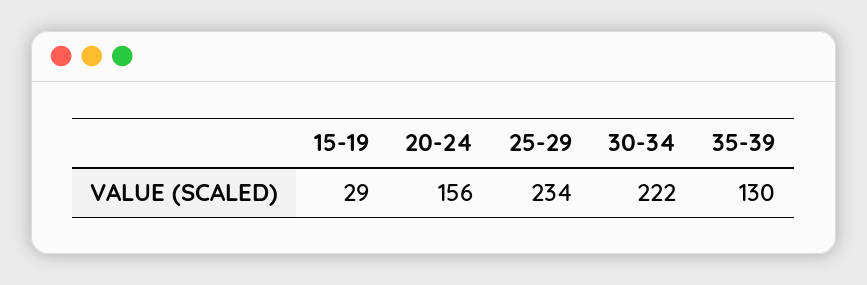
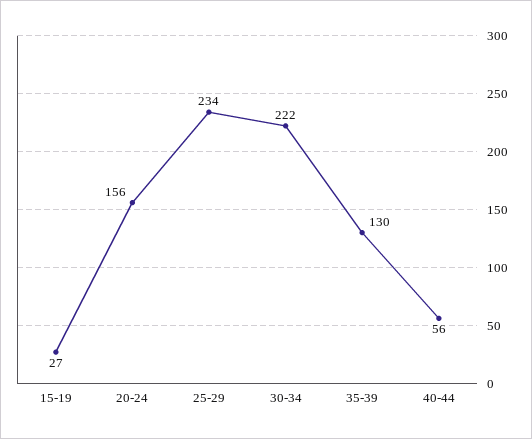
15-19: 29 -> 27
40-44: none -> 56

